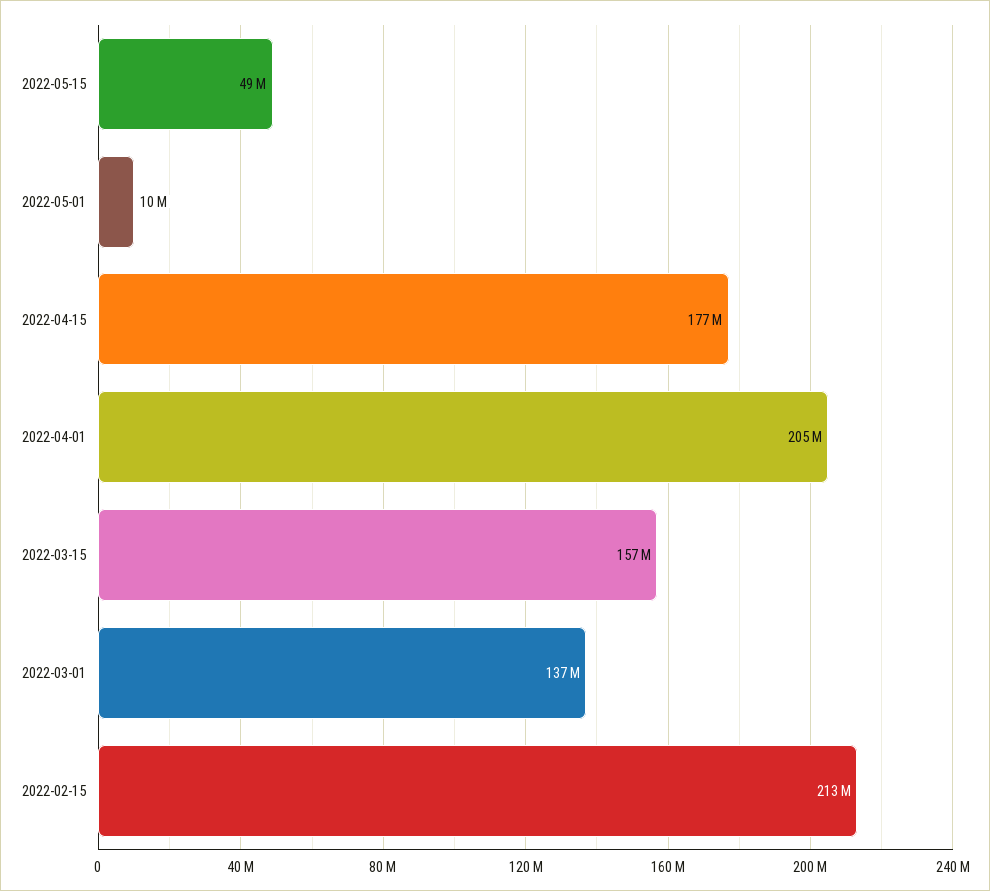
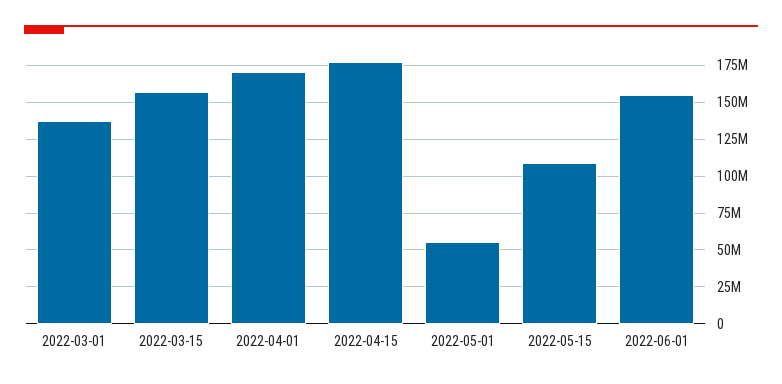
2022-05-15: 49000000 -> 110000000
2022-05-01: 10000000 -> 55000000
2022-04-01: 205000000 -> 170000000
2022-02-15: 213000000 -> none
2022-06-01: none -> 155000000

